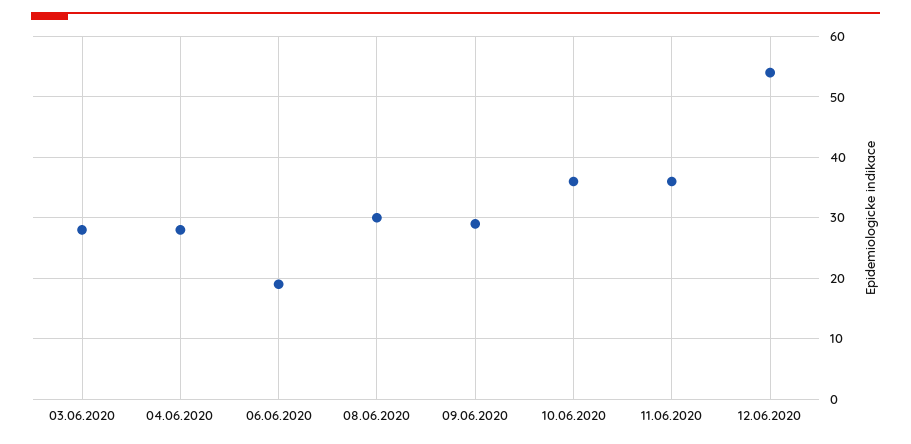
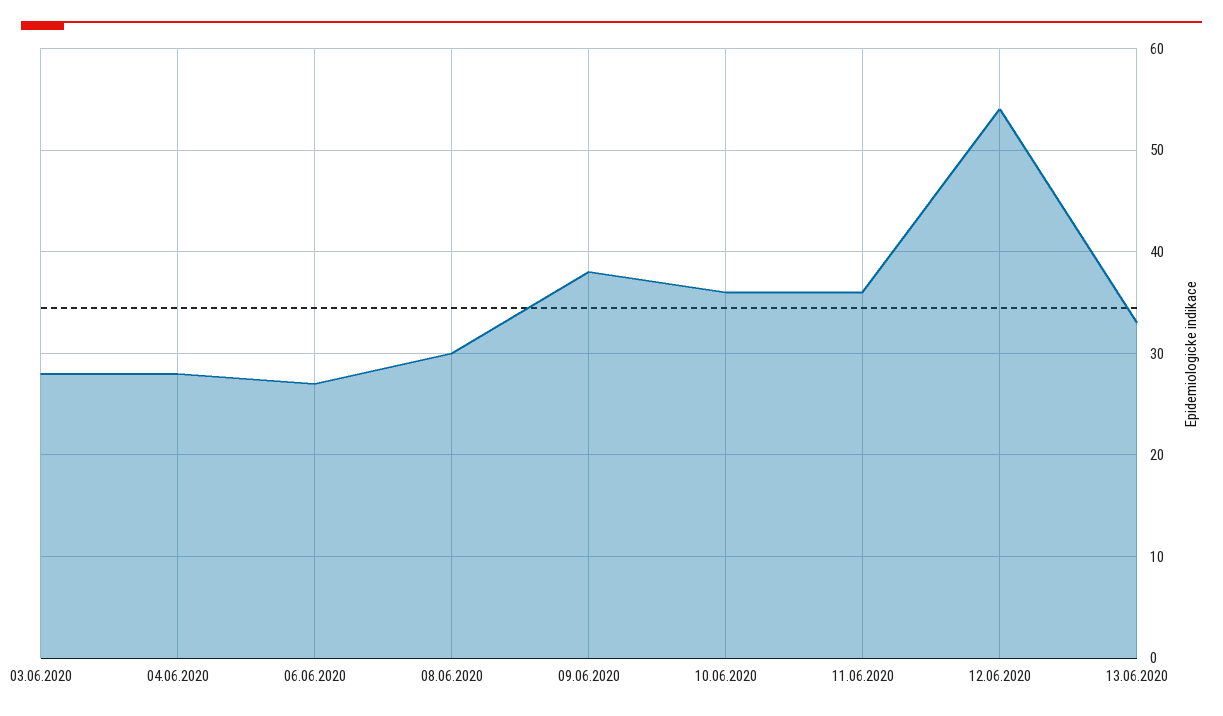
06.06.2020: 19 -> 27
09.06.2020: 29 -> 38
13.06.2020: none -> 33

